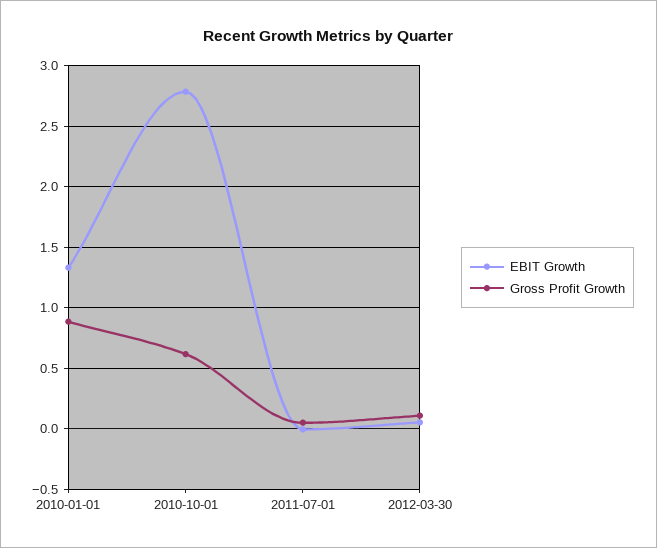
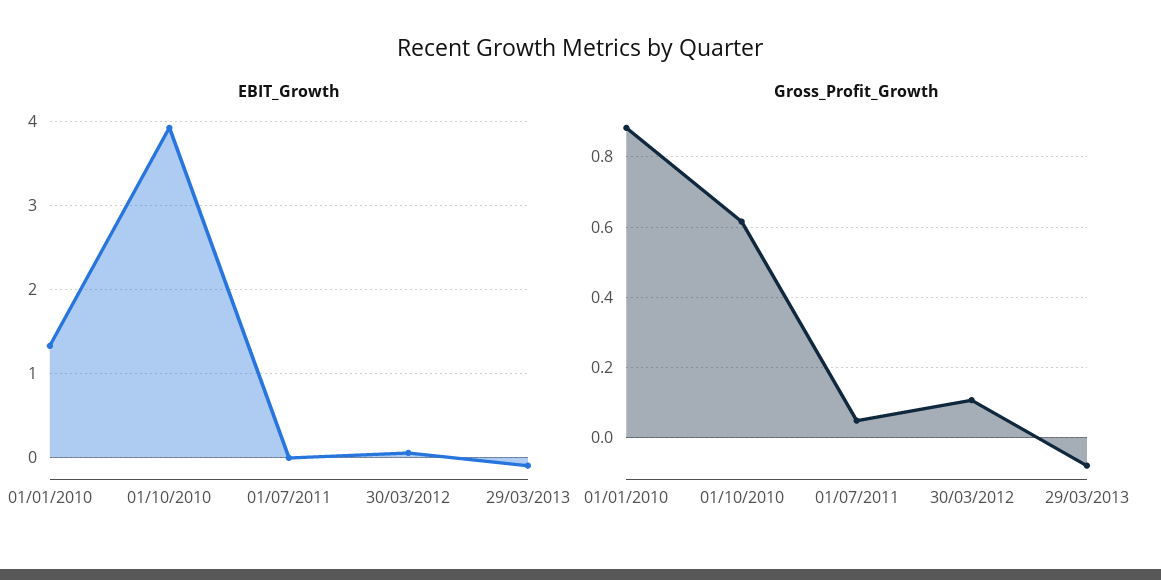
EBIT Growth, 2010-10-01: 2.8 -> 3.9
EBIT Growth, 29/03/2013: none -> -0.1
Gross Profit Growth, 29/03/2013: none -> -0.08

